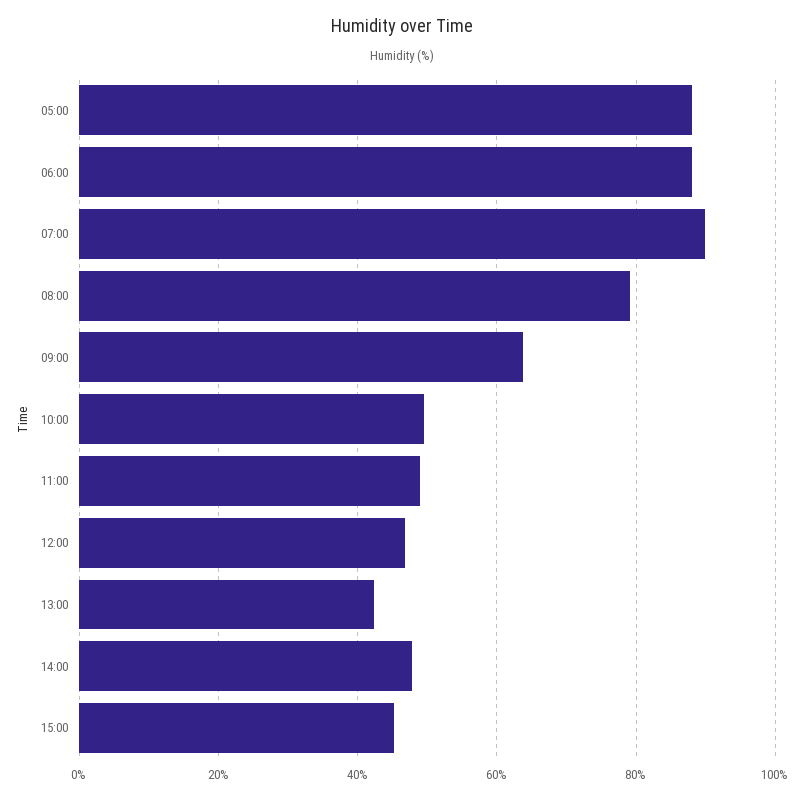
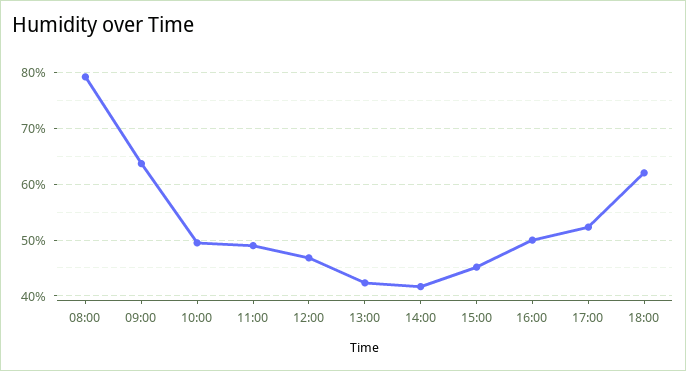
05:00: 88 -> none
06:00: 88 -> none
07:00: 90 -> none
14:00: 48 -> 42
16:00: none -> 50
17:00: none -> 52
18:00: none -> 62

